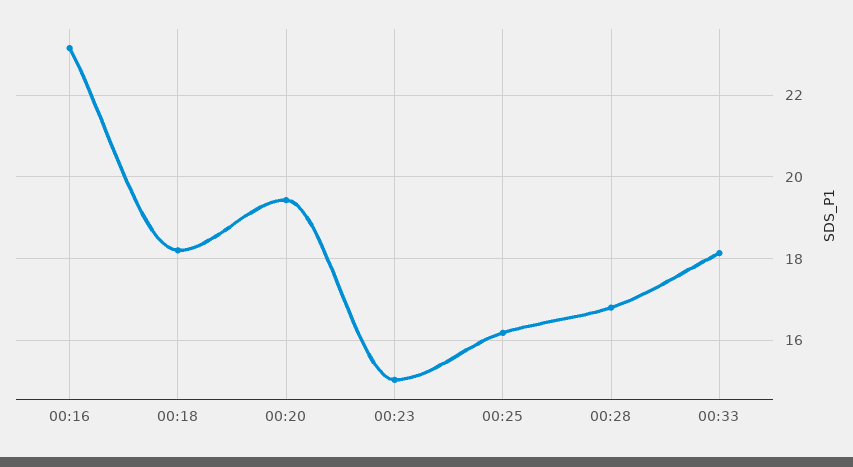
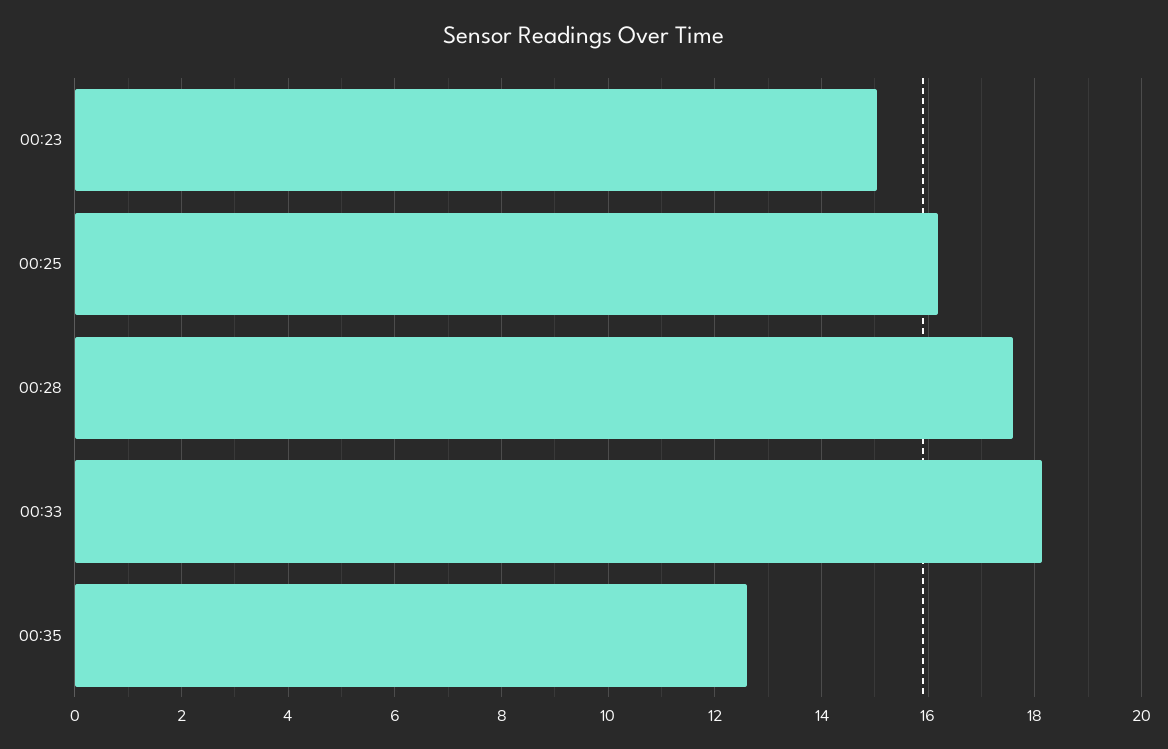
00:16: 23.2 -> none
00:18: 18.2 -> none
00:20: 19.4 -> none
00:28: 16.8 -> 17.6
00:35: none -> 12.6

